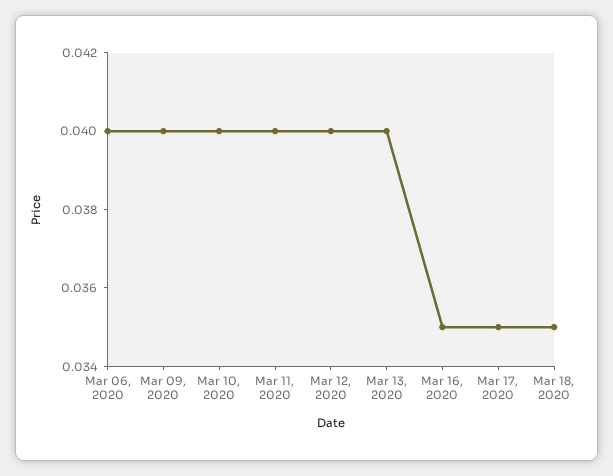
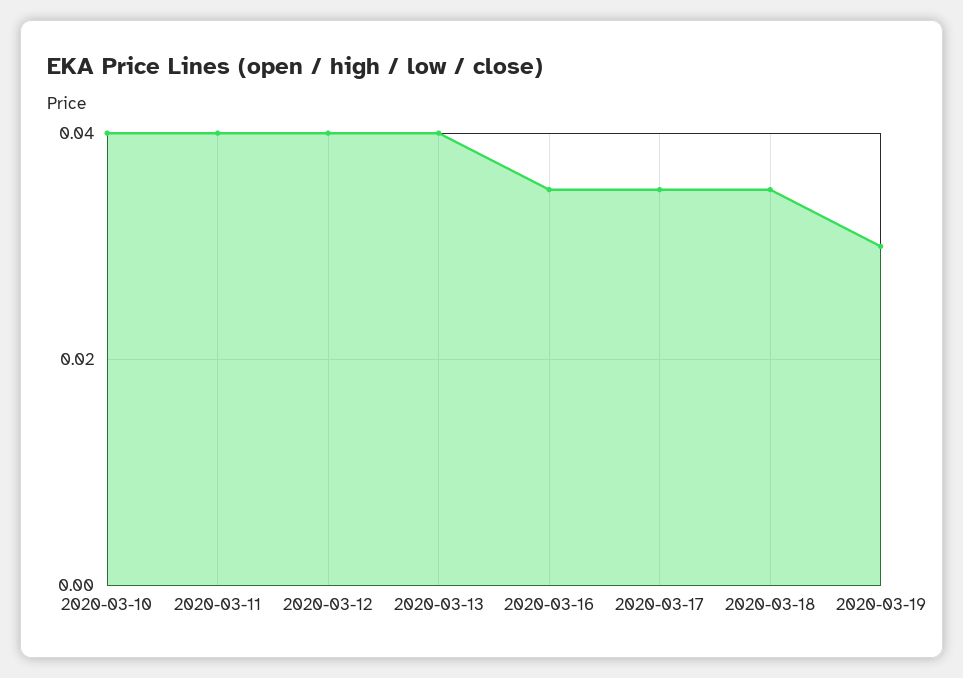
Mar 06, 2020: 0.04 -> none
Mar 09, 2020: 0.04 -> none
2020-03-19: none -> 0.03

